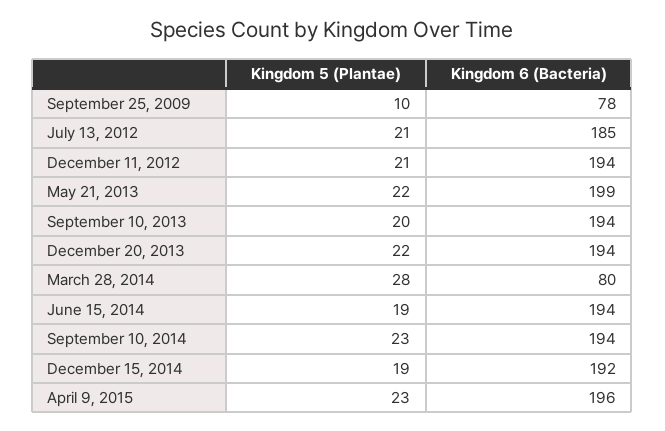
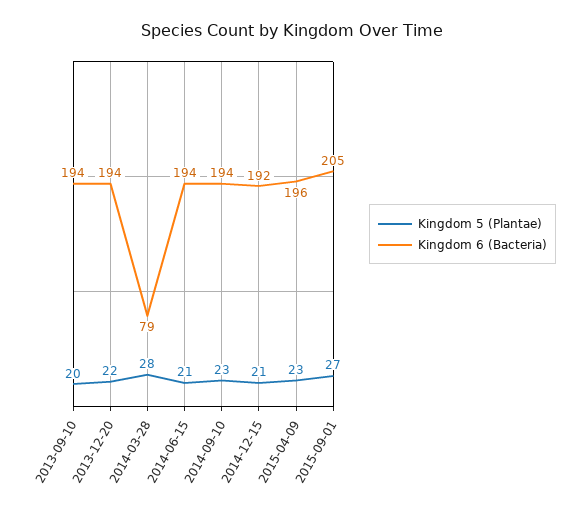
Kingdom 5 (Plantae), September 25, 2009: 10 -> none
Kingdom 6 (Bacteria), September 25, 2009: 78 -> none
Kingdom 5 (Plantae), July 13, 2012: 21 -> none
Kingdom 6 (Bacteria), July 13, 2012: 185 -> none
Kingdom 5 (Plantae), December 11, 2012: 21 -> none
Kingdom 6 (Bacteria), December 11, 2012: 194 -> none
Kingdom 5 (Plantae), May 21, 2013: 22 -> none
Kingdom 6 (Bacteria), May 21, 2013: 199 -> none
Kingdom 6 (Bacteria), March 28, 2014: 80 -> 79
Kingdom 5 (Plantae), June 15, 2014: 19 -> 21
Kingdom 5 (Plantae), December 15, 2014: 19 -> 21
Kingdom 5 (Plantae), 2015-09-01: none -> 27
Kingdom 6 (Bacteria), 2015-09-01: none -> 205

